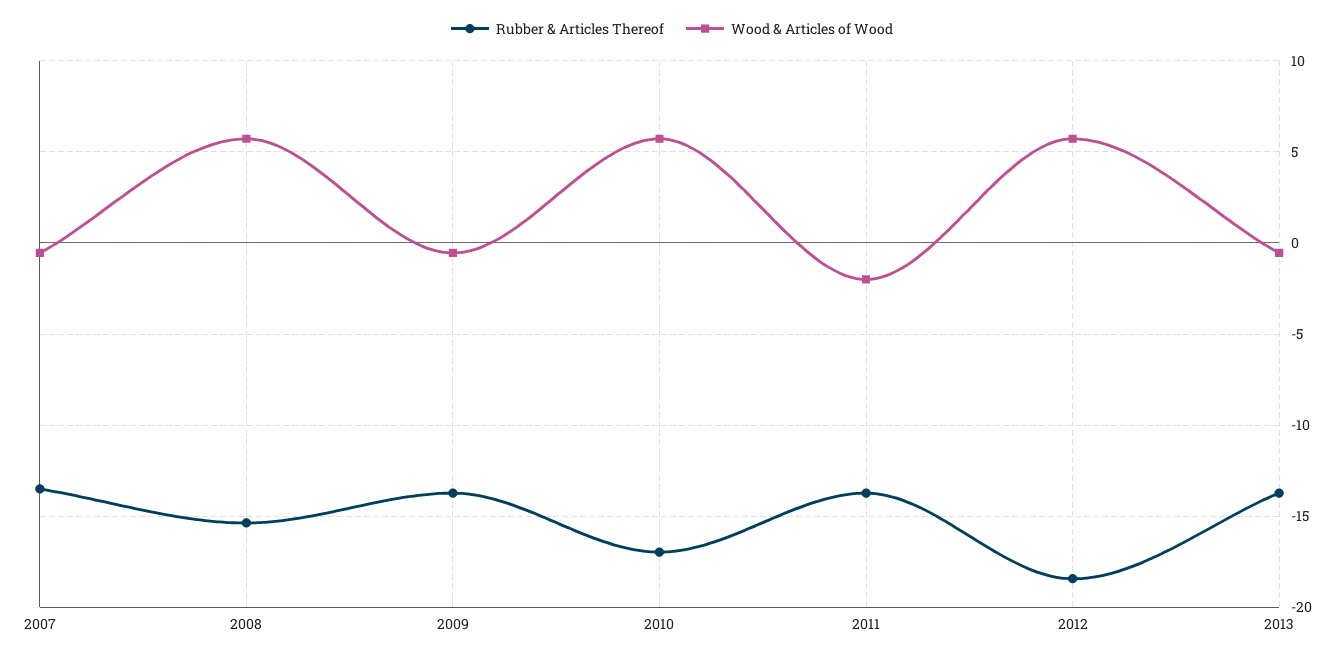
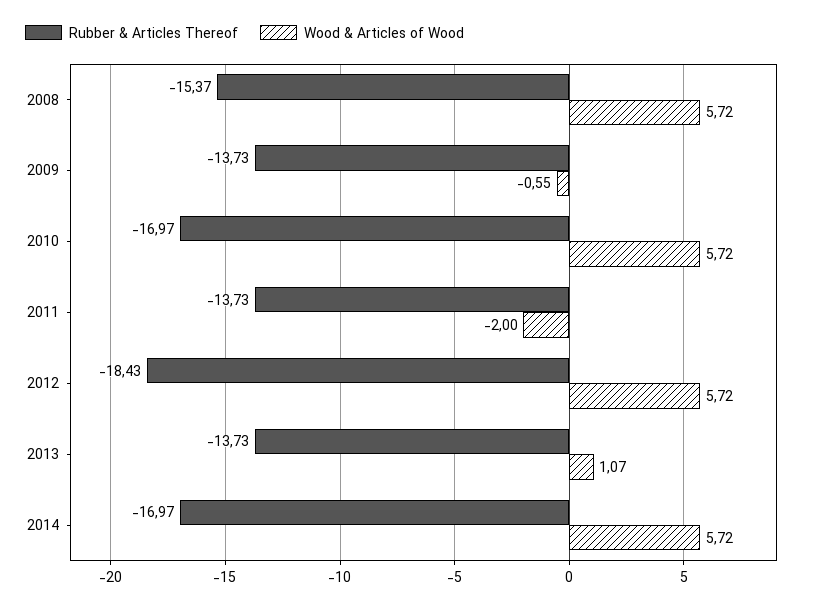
Rubber & Articles Thereof, 2007: -13.5 -> none
Wood & Articles of Wood, 2007: -0.5 -> none
Wood & Articles of Wood, 2013: -0.5 -> 1.07
Rubber & Articles Thereof, 2014: none -> -16.97
Wood & Articles of Wood, 2014: none -> 5.72

